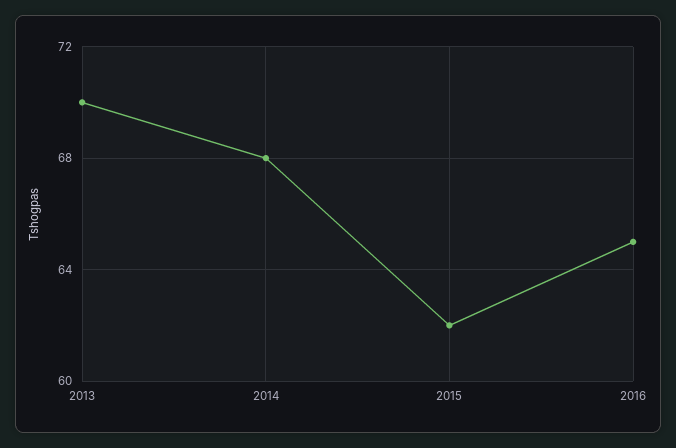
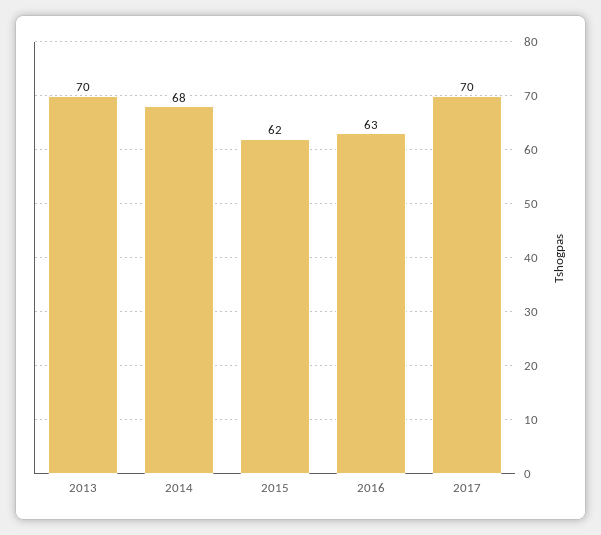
2016: 65 -> 63
2017: none -> 70

